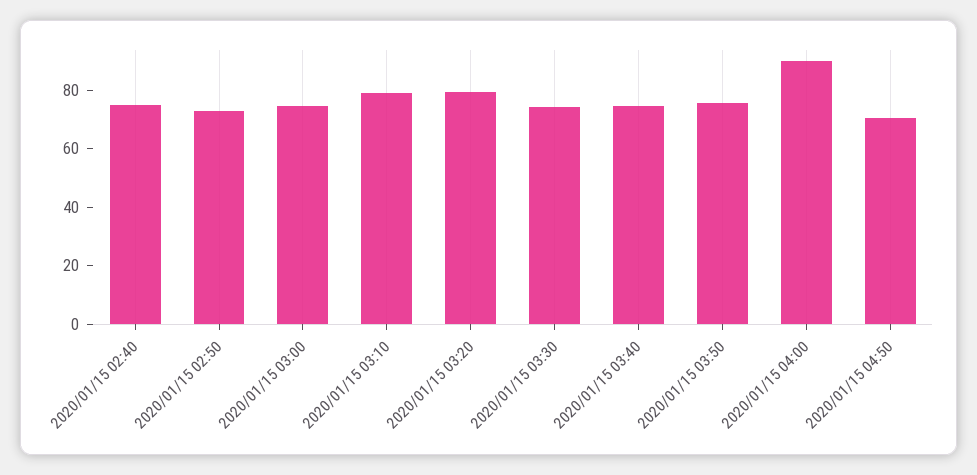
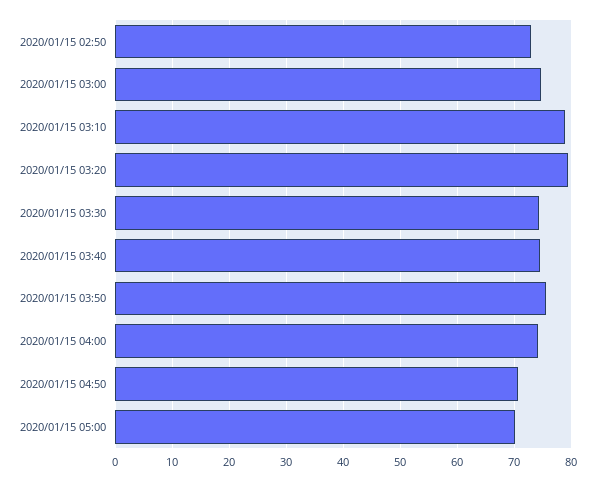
2020/01/15 02:40: 75 -> none
2020/01/15 04:00: 90 -> 74
2020/01/15 05:00: none -> 70

